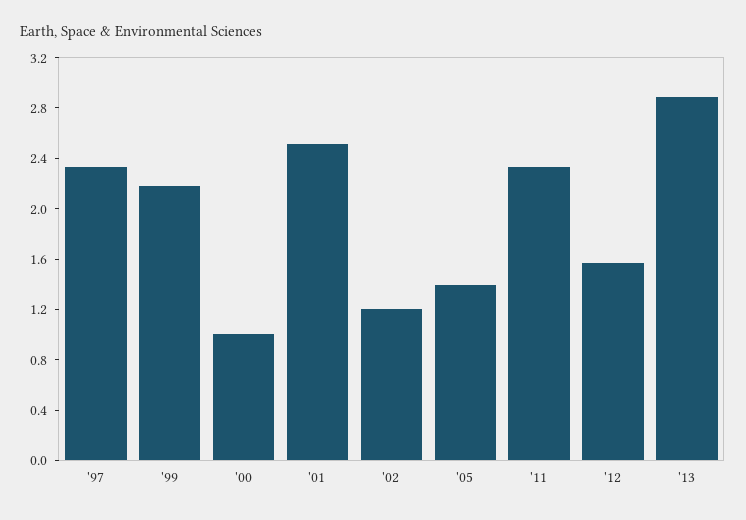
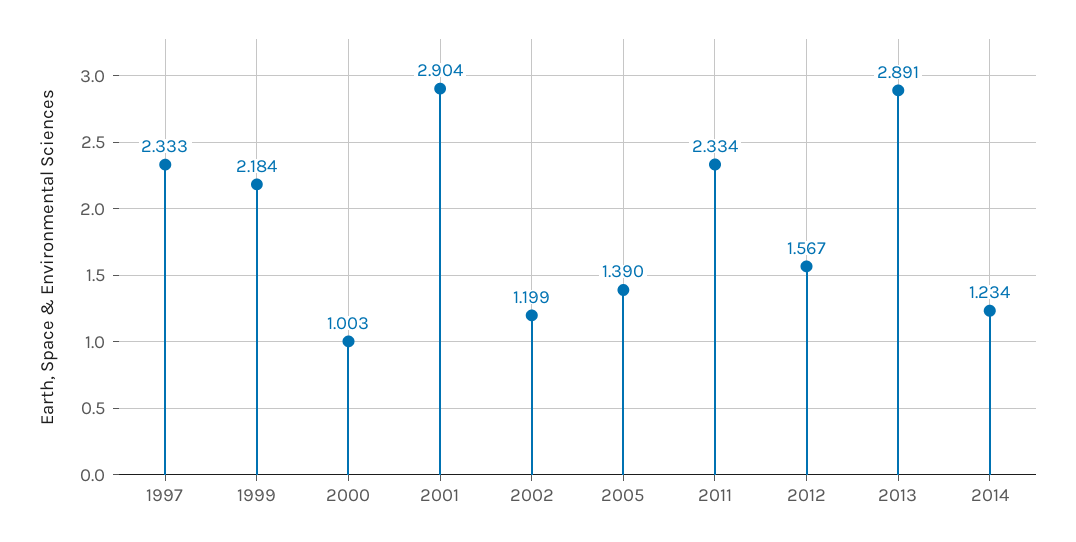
'01: 2.5 -> 2.904
2014: none -> 1.234

